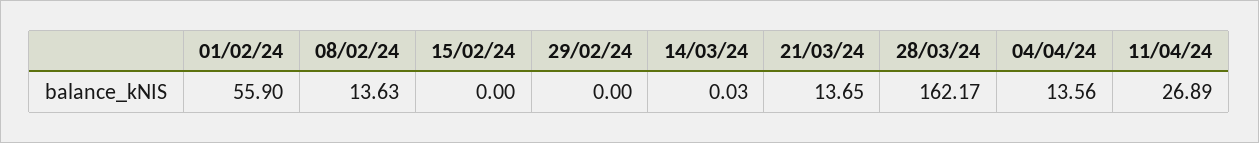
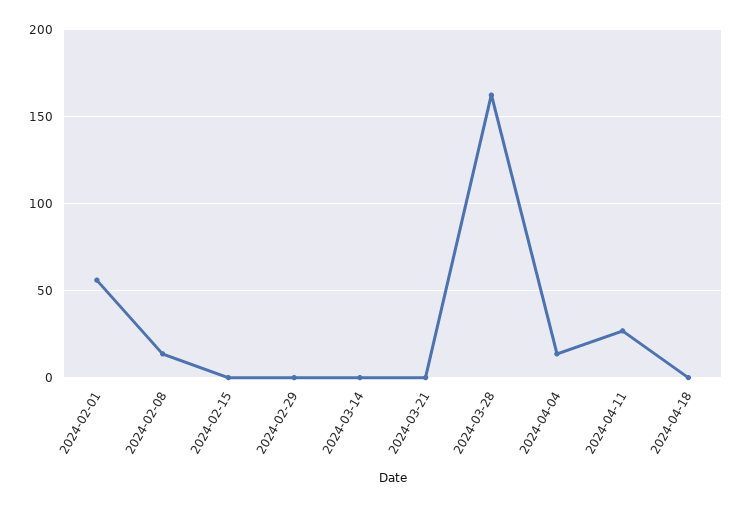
21/03/24: 13.65 -> 0
2024-04-18: none -> 0

